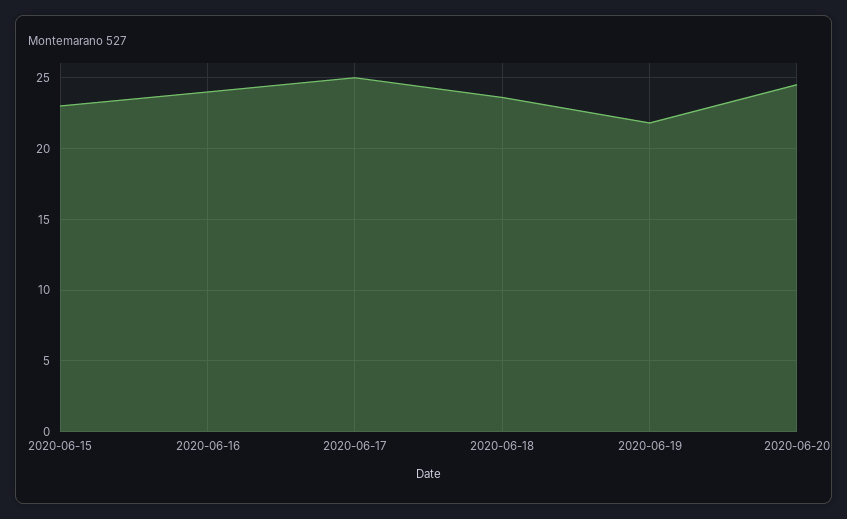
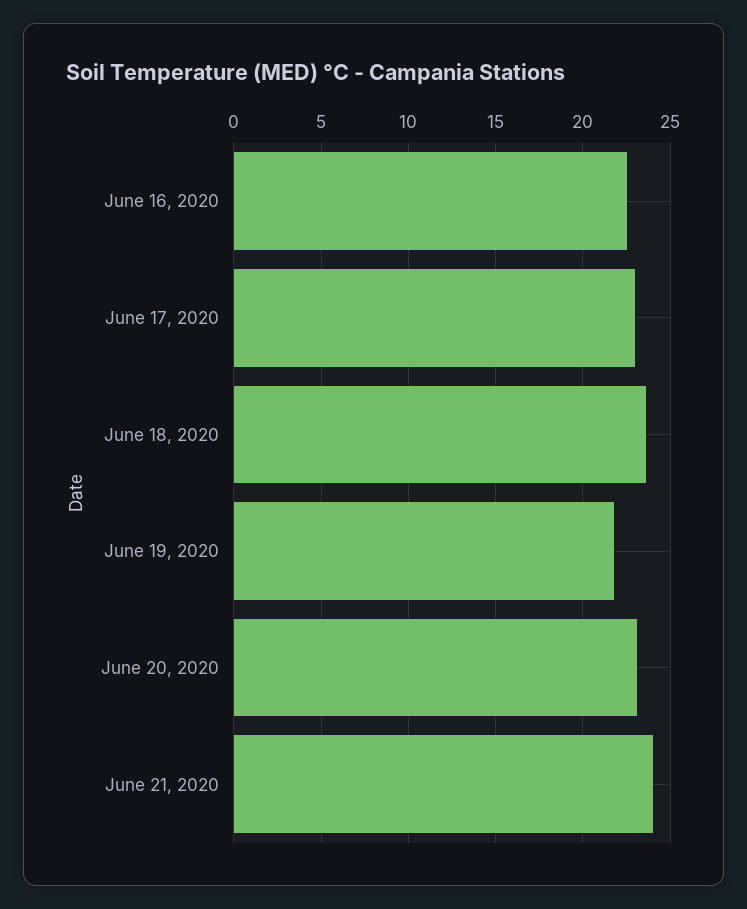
2020-06-15: 23 -> none
2020-06-16: 24 -> 22.5
2020-06-17: 25 -> 23
2020-06-20: 24.5 -> 23
June 21, 2020: none -> 24

